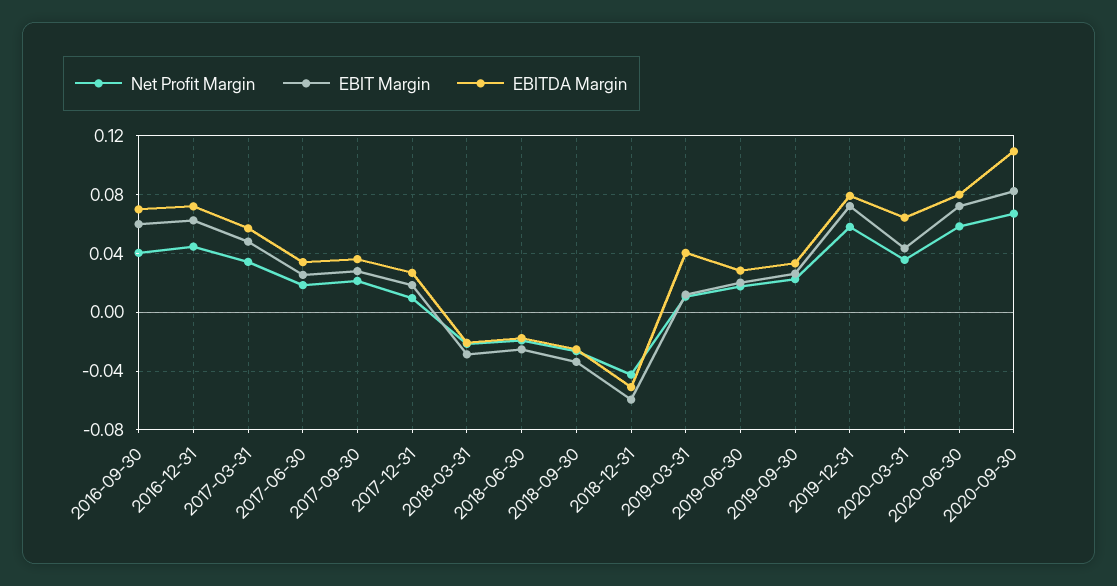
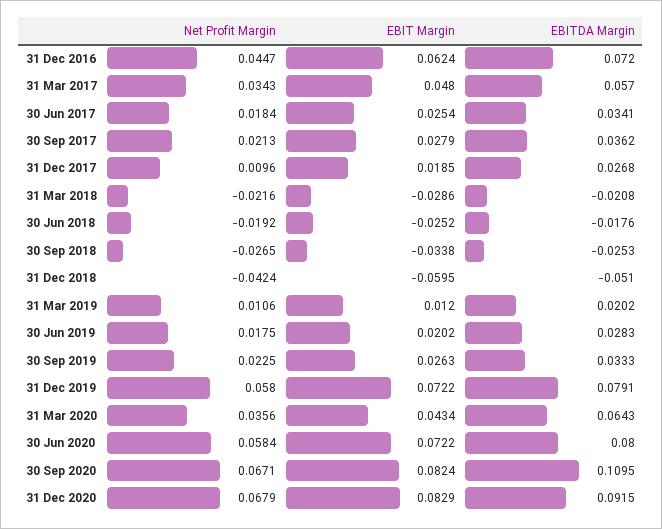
Net Profit Margin, 2016-09-30: 0.04 -> none
EBIT Margin, 2016-09-30: 0.06 -> none
EBITDA Margin, 2016-09-30: 0.07 -> none
EBITDA Margin, 2019-03-31: 0.04 -> 0.0202
Net Profit Margin, 31 Dec 2020: none -> 0.0679
EBIT Margin, 31 Dec 2020: none -> 0.0829
EBITDA Margin, 31 Dec 2020: none -> 0.0915

